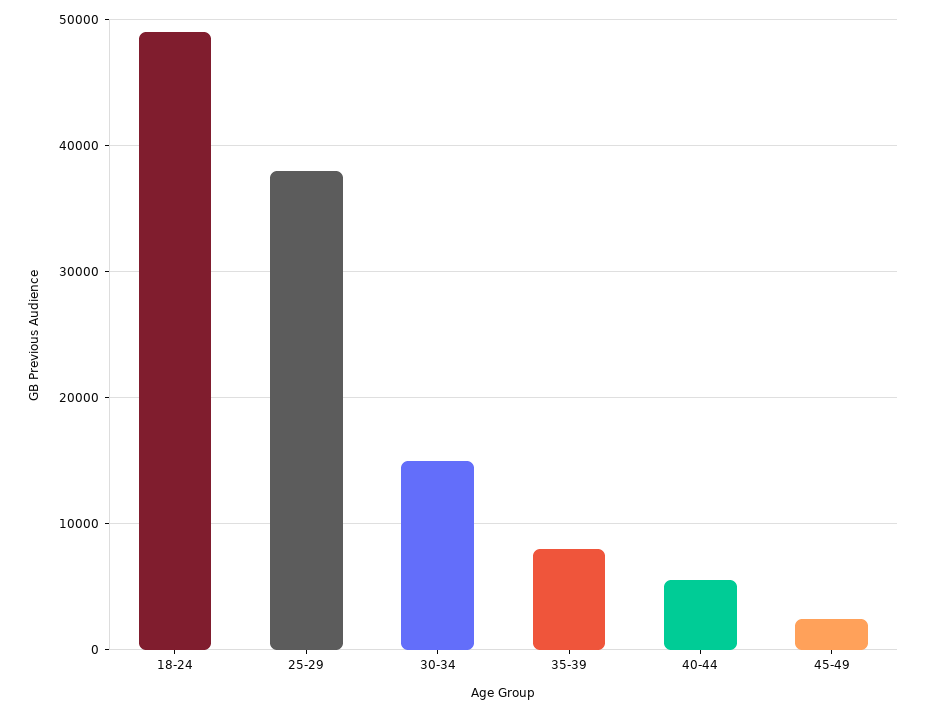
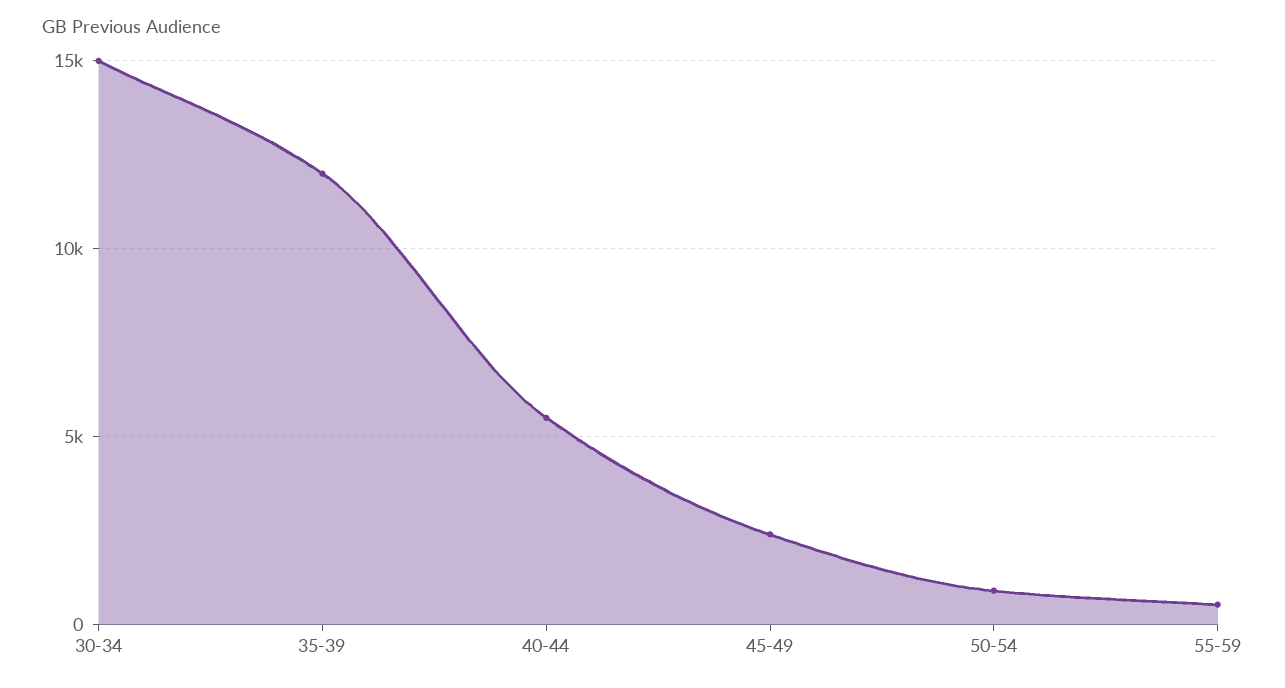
18-24: 49000 -> none
25-29: 38000 -> none
35-39: 8000 -> 12000
50-54: none -> 1000
55-59: none -> 500

